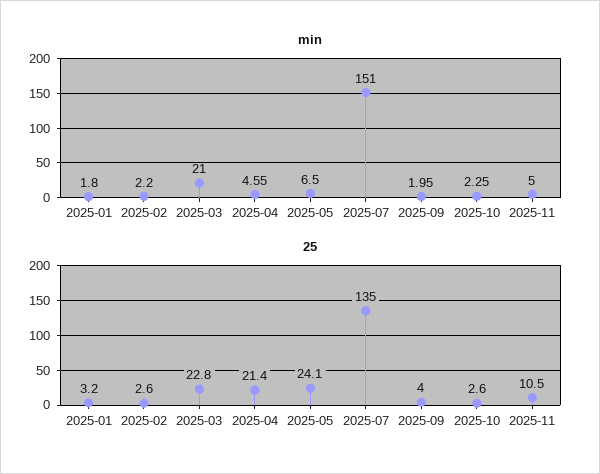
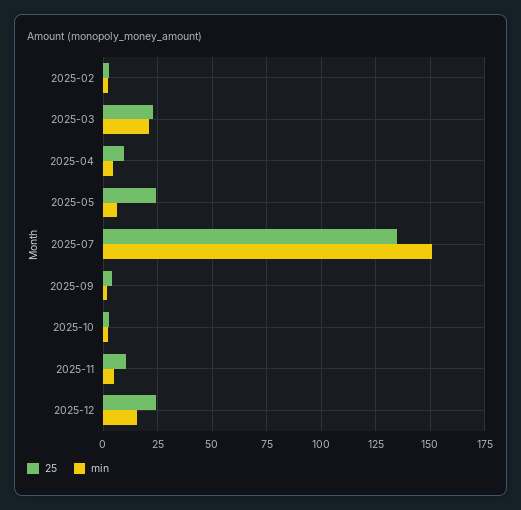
min, 2025-01: 1.8 -> none
25, 2025-01: 3.2 -> none
25, 2025-04: 21.4 -> 10
25, 2025-12: none -> 25
min, 2025-12: none -> 15

